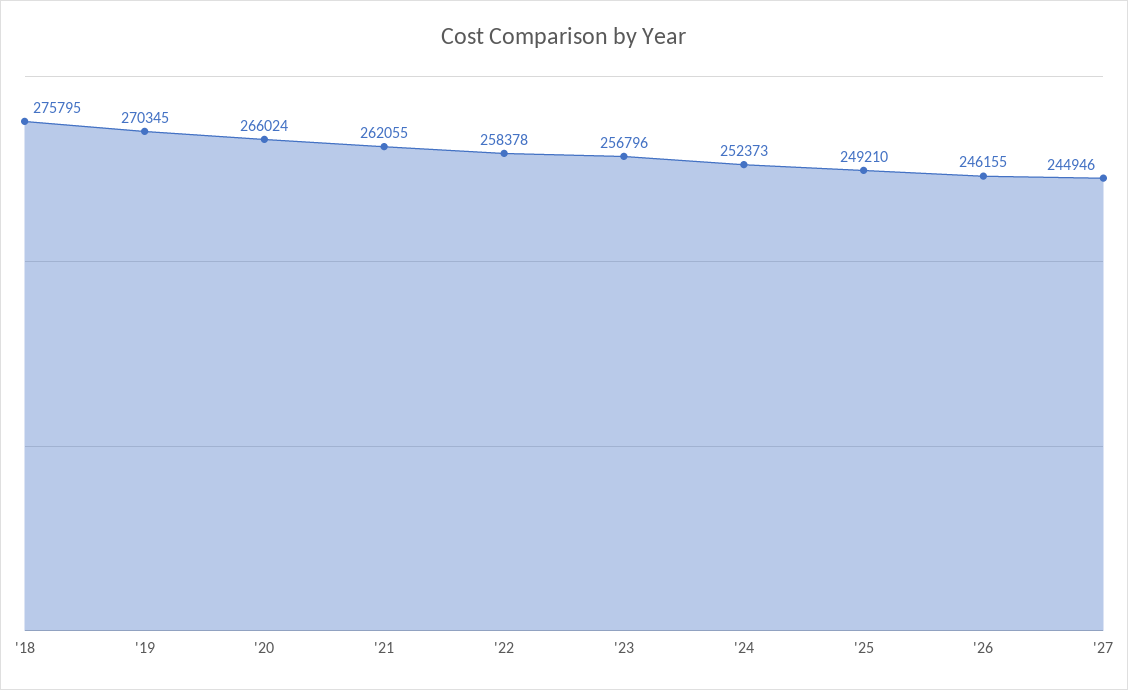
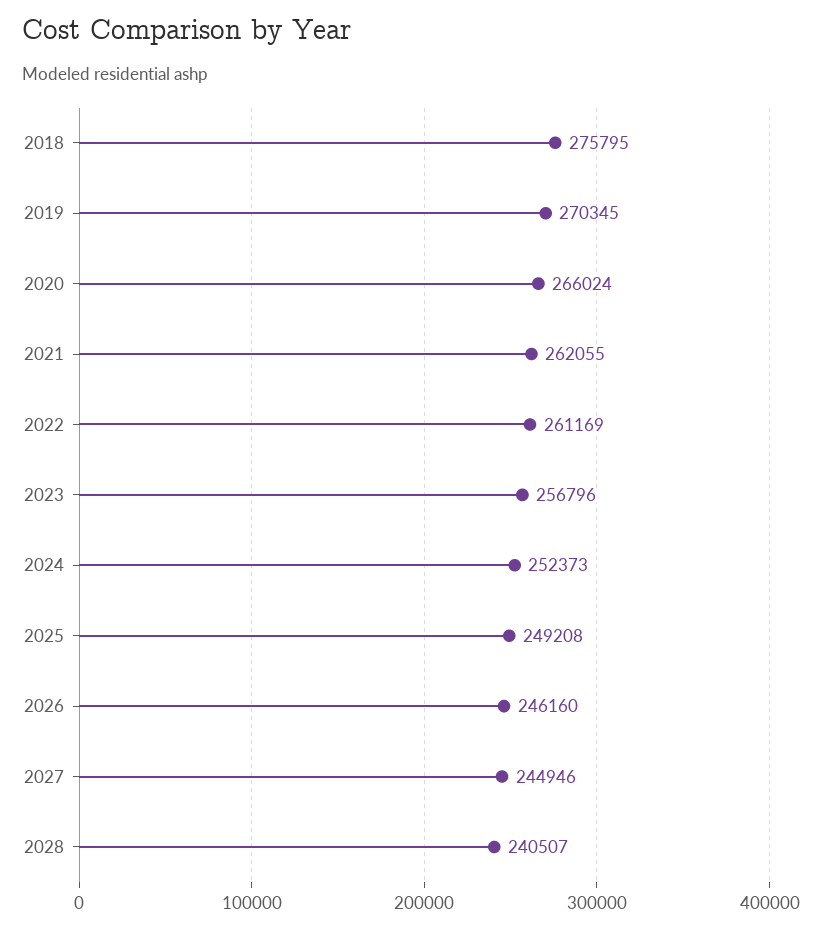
'22: 258378 -> 261169
'25: 249210 -> 249208
'26: 246155 -> 246160
2028: none -> 240507

